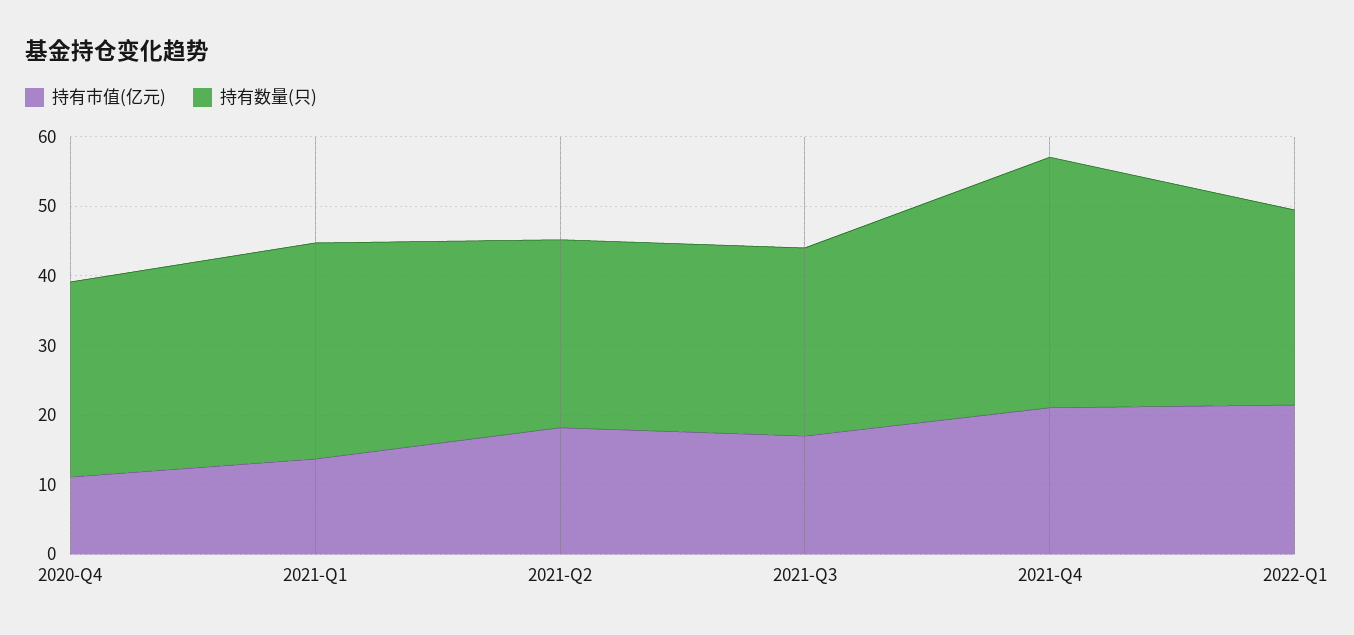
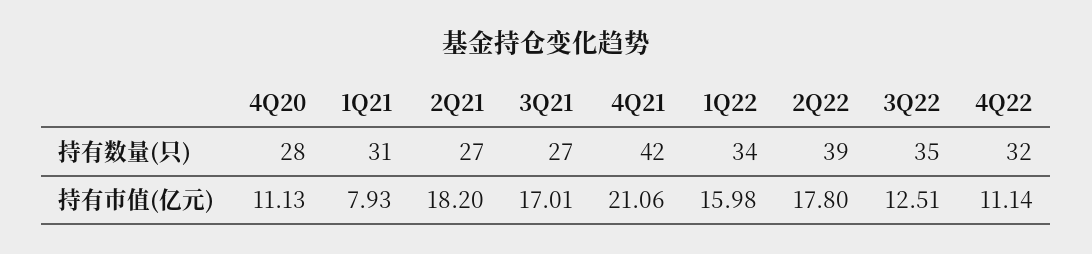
持有市值(亿元), 2021-Q1: 14 -> 7.93
持有数量(只), 2021-Q4: 36 -> 42
持有市值(亿元), 2022-Q1: 22 -> 15.98
持有数量(只), 2022-Q1: 28 -> 34
持有数量(只), 2Q22: none -> 39
持有数量(只), 3Q22: none -> 35
持有数量(只), 4Q22: none -> 32
持有市值(亿元), 2Q22: none -> 17.8
持有市值(亿元), 3Q22: none -> 12.51
持有市值(亿元), 4Q22: none -> 11.14

